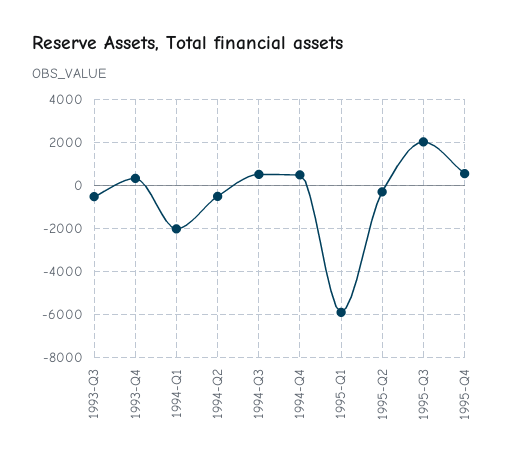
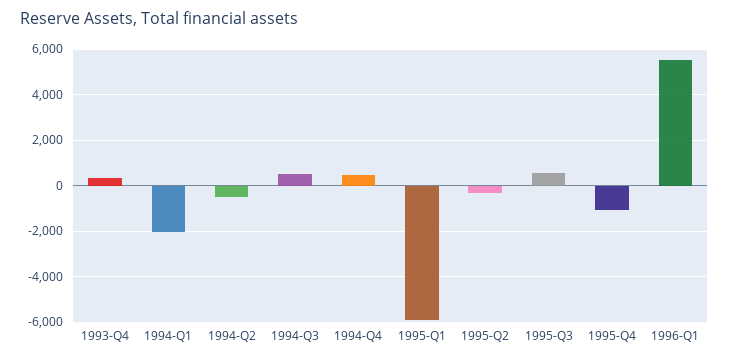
1993-Q3: -500 -> none
1995-Q3: 2000 -> 500
1995-Q4: 500 -> -1000
1996-Q1: none -> 5500

